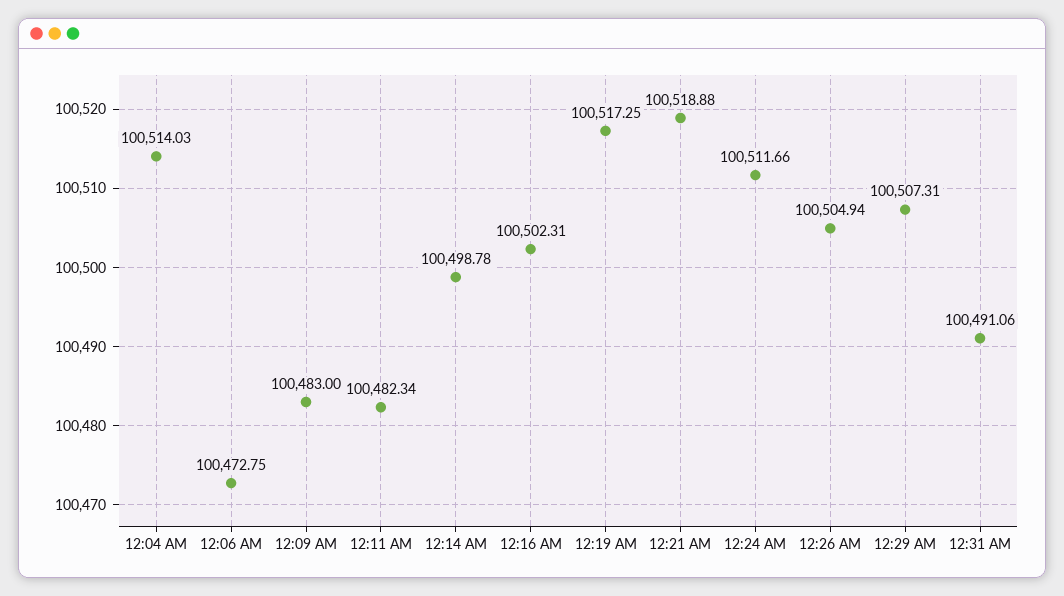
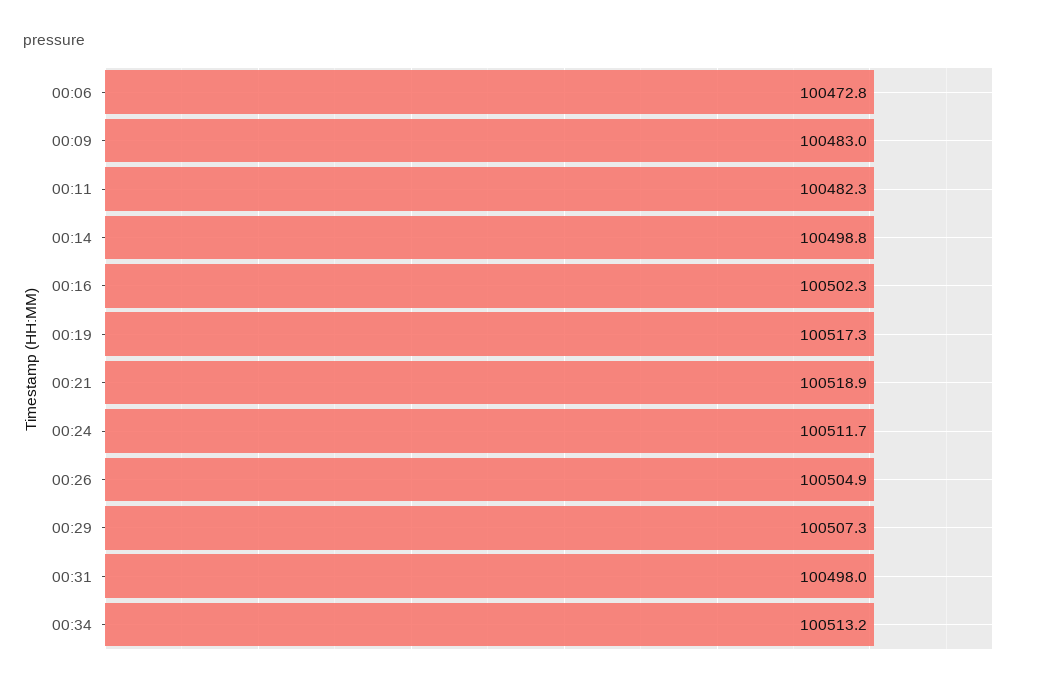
12:04 AM: 100514.03 -> none
12:31 AM: 100491.06 -> 100498
00:34: none -> 100513.2

